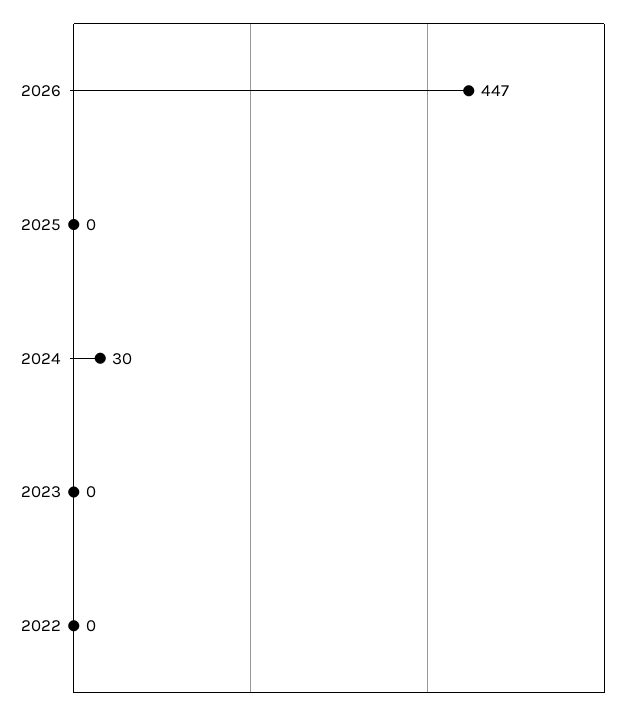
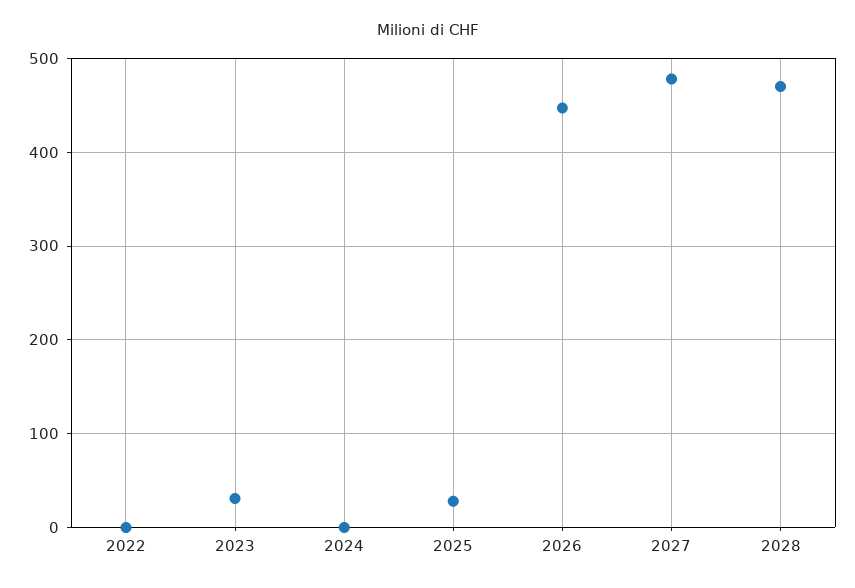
2025: 0 -> 30
2024: 30 -> 0
2023: 0 -> 30
2027: none -> 480
2028: none -> 470

